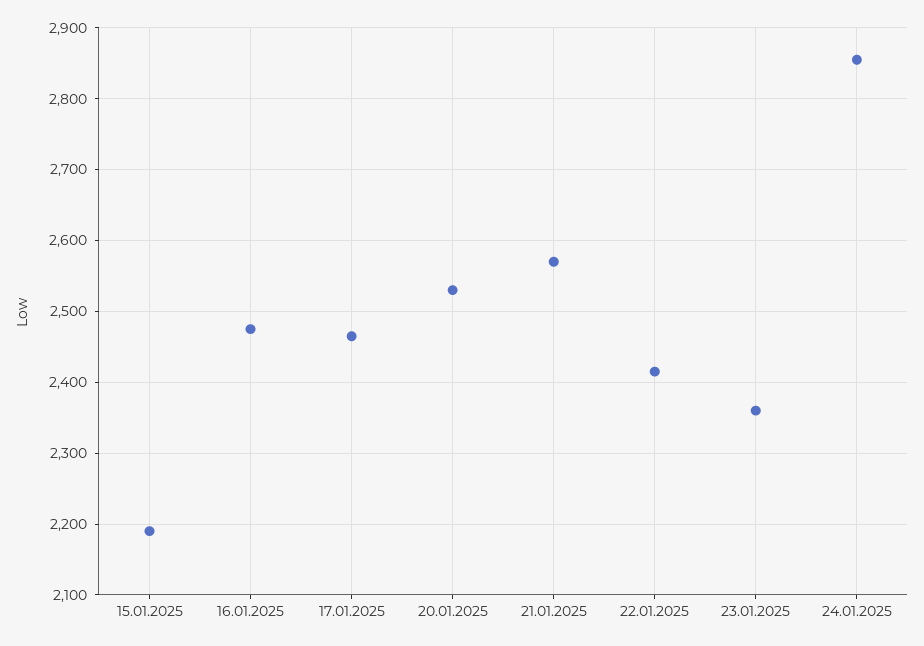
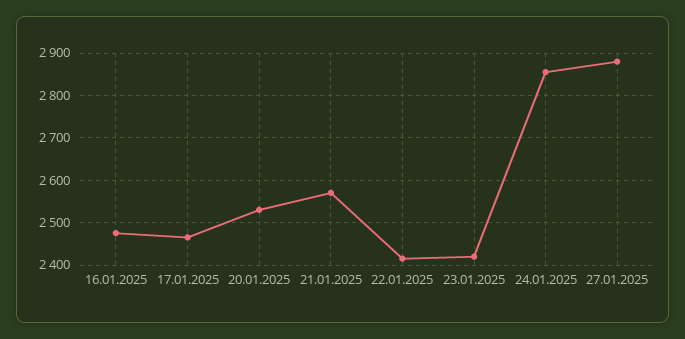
15.01.2025: 2190 -> none
23.01.2025: 2360 -> 2420
27.01.2025: none -> 2880

